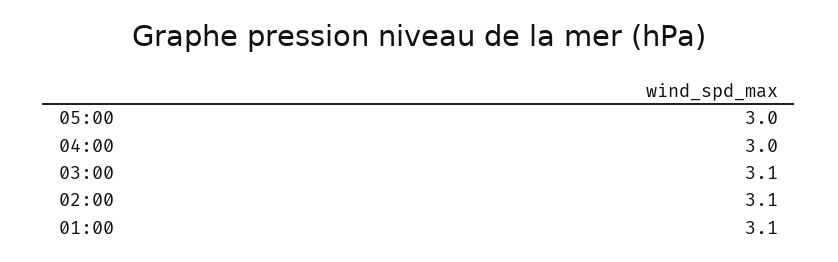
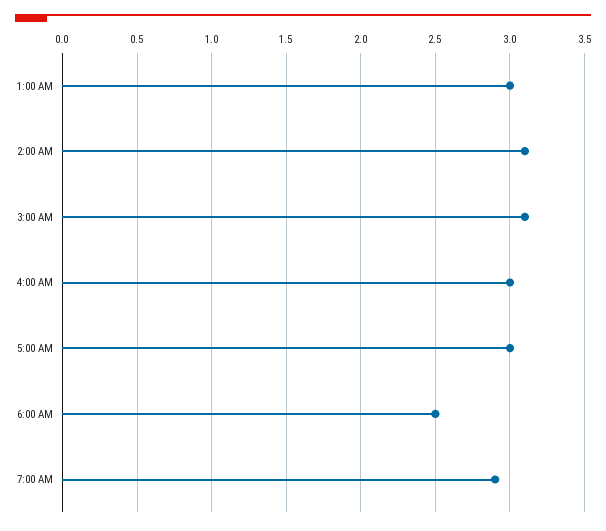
01:00: 3.1 -> 3
6:00 AM: none -> 2.5
7:00 AM: none -> 2.9

